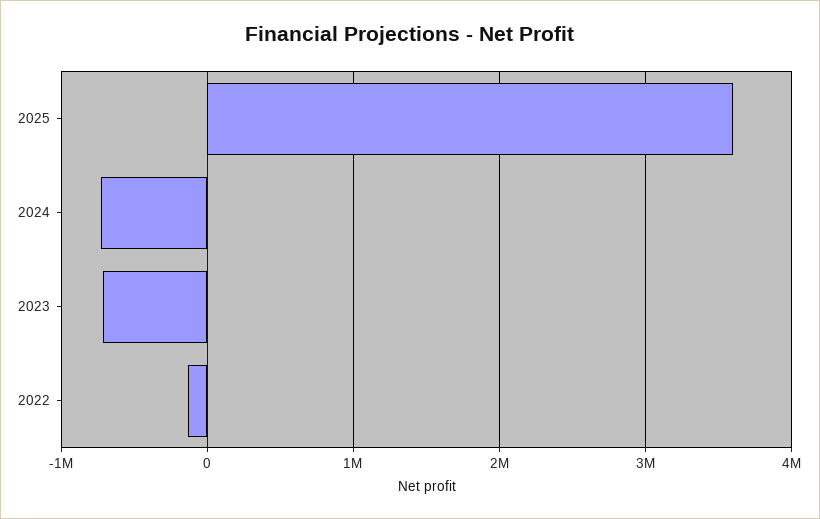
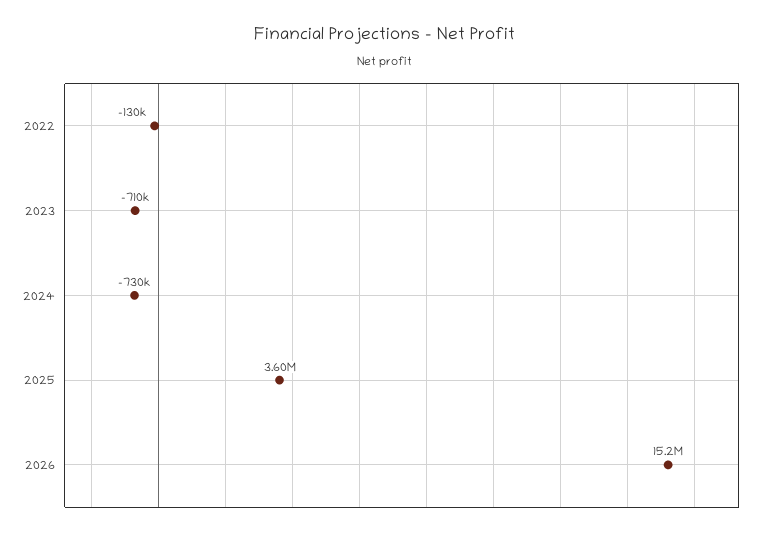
2026: none -> 15200000

